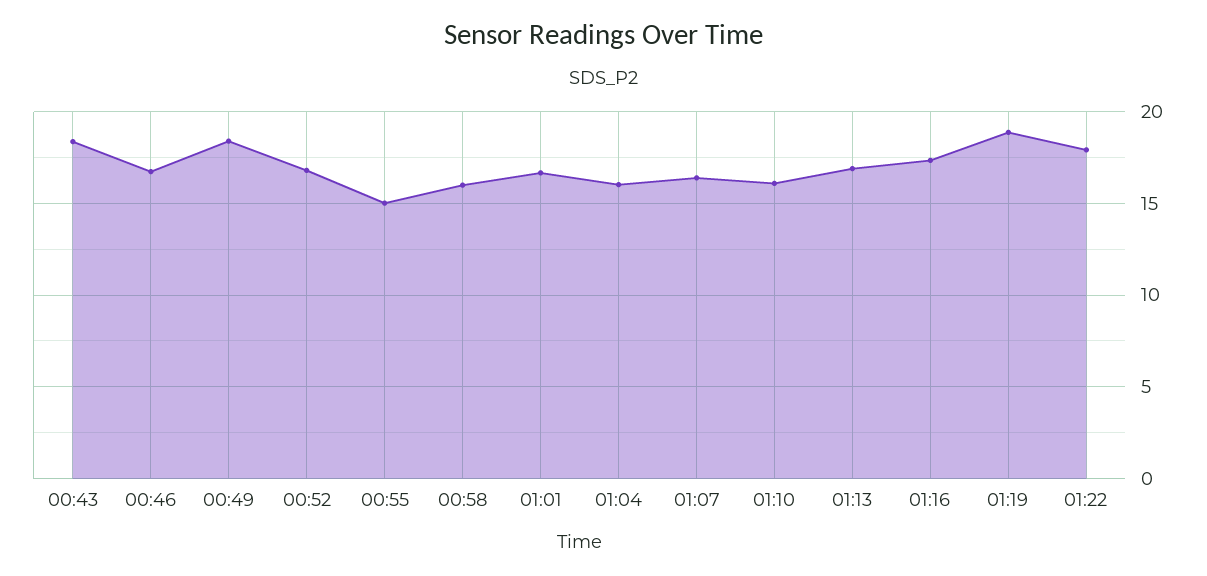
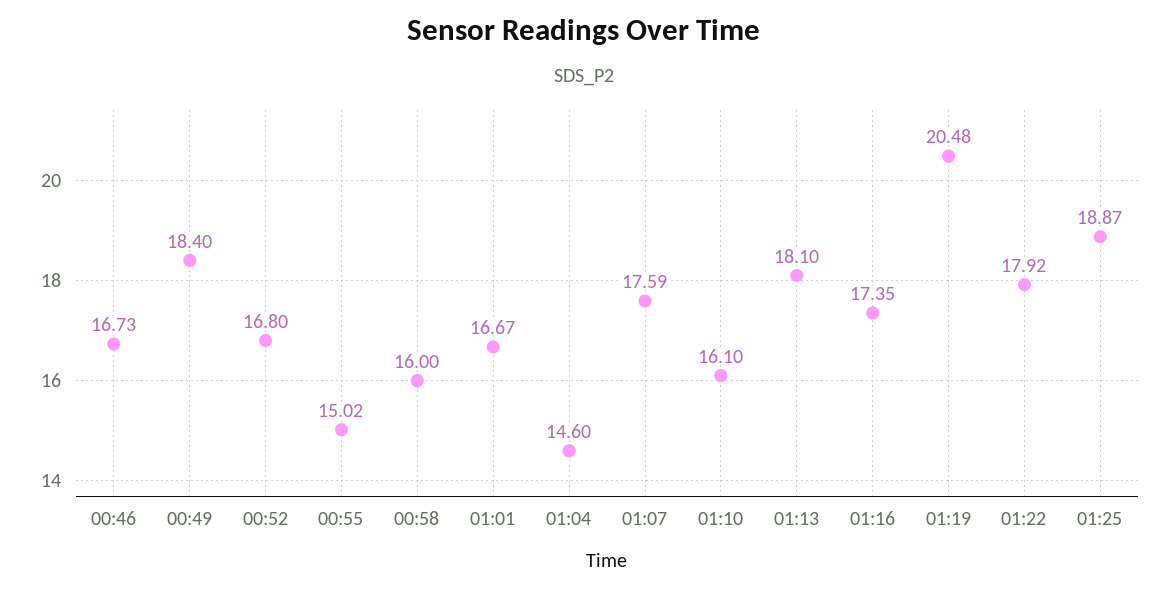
00:43: 18.5 -> none
01:04: 16 -> 14.6
01:07: 16.5 -> 17.59
01:13: 17 -> 18.1
01:19: 19 -> 20.48
01:25: none -> 18.87

